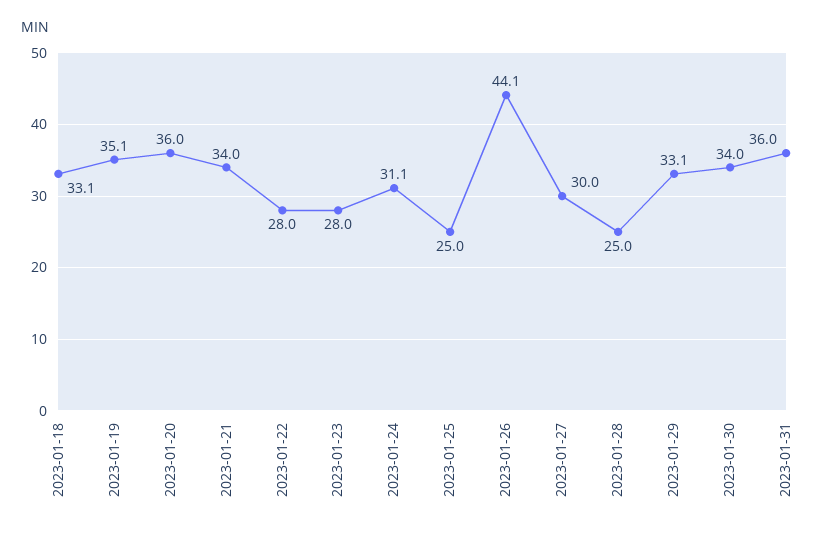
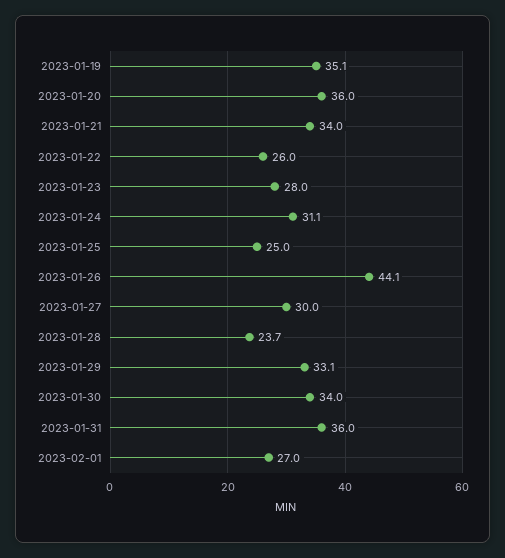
2023-01-18: 33.1 -> none
2023-01-22: 28 -> 26
2023-01-28: 25 -> 23.7
2023-02-01: none -> 27

